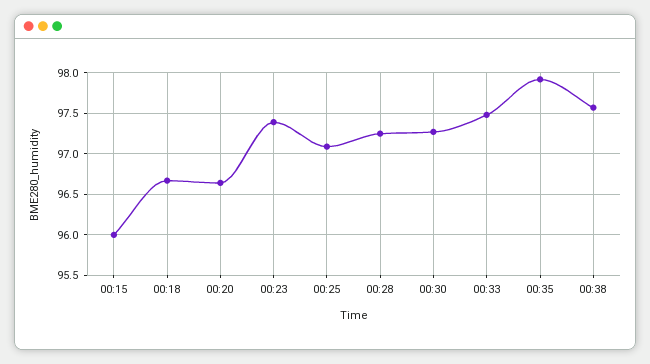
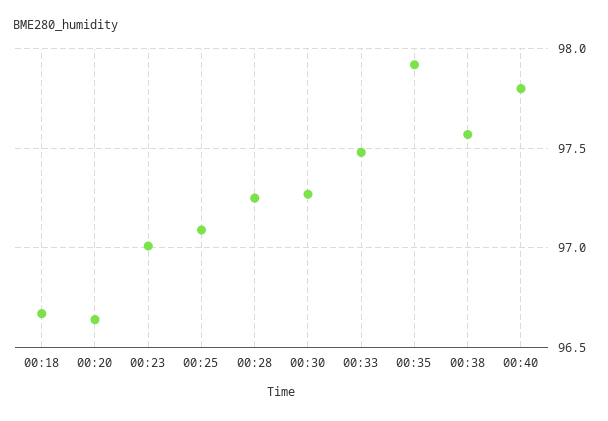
00:15: 96 -> none
00:23: 97.4 -> 97
00:40: none -> 97.8

